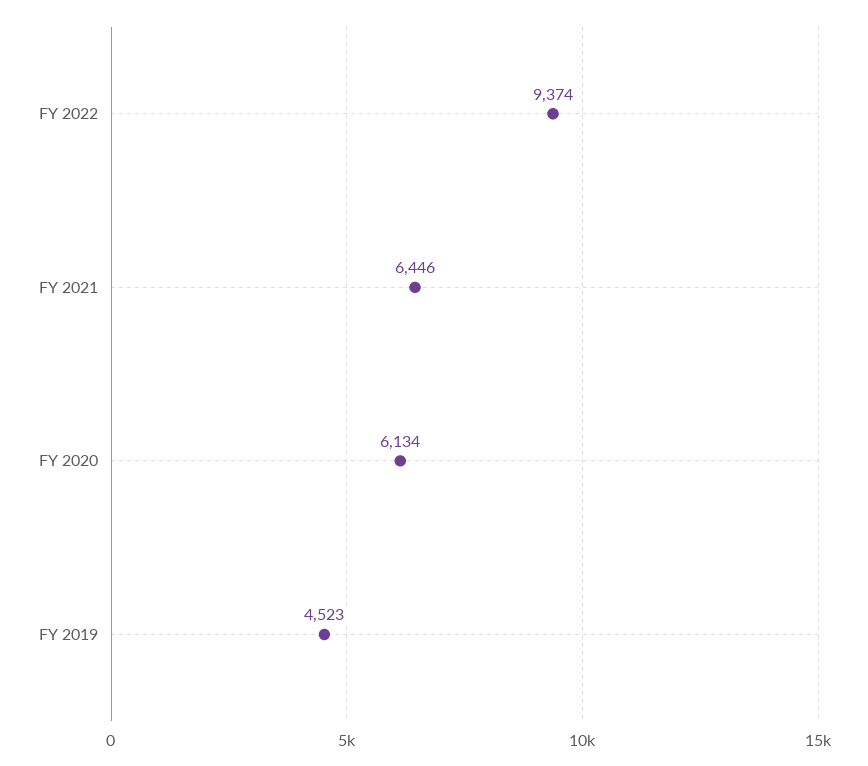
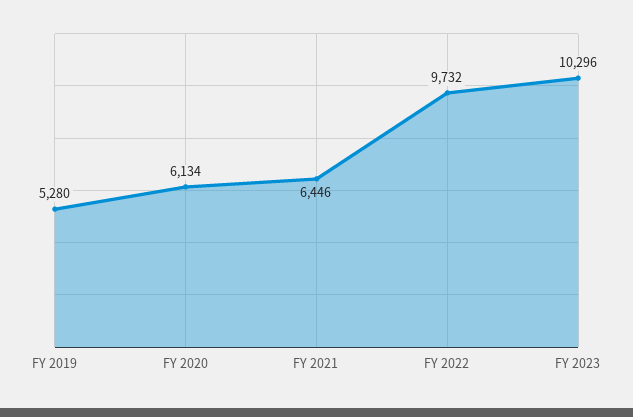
FY 2022: 9374 -> 9732
FY 2019: 4523 -> 5280
FY 2023: none -> 10296

